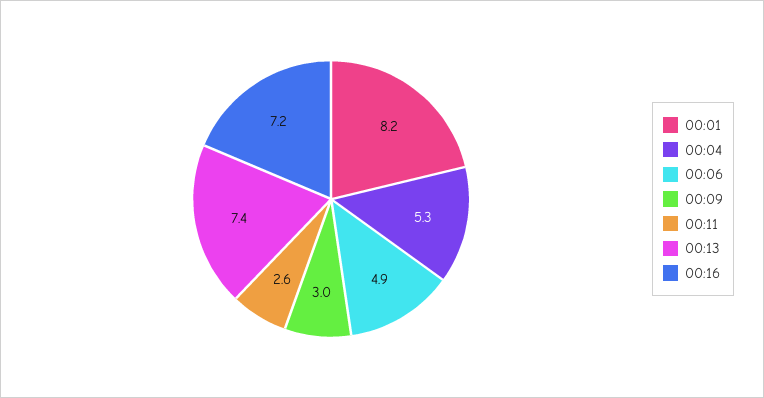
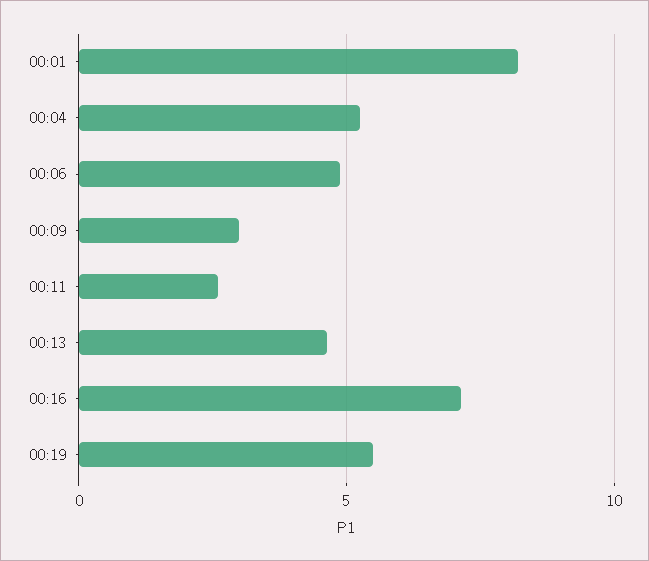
00:13: 7.4 -> 4.5
00:19: none -> 5.5

